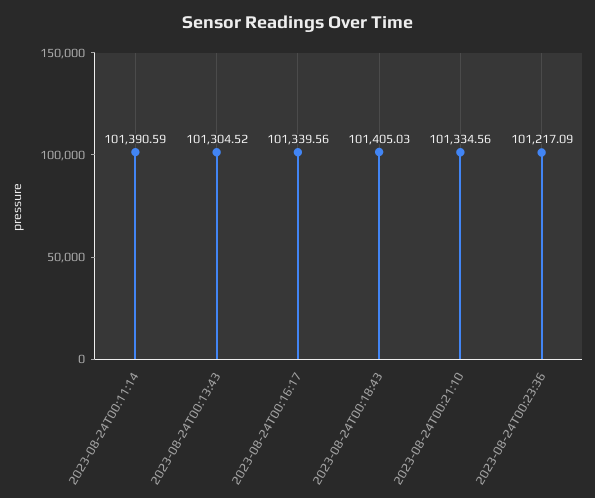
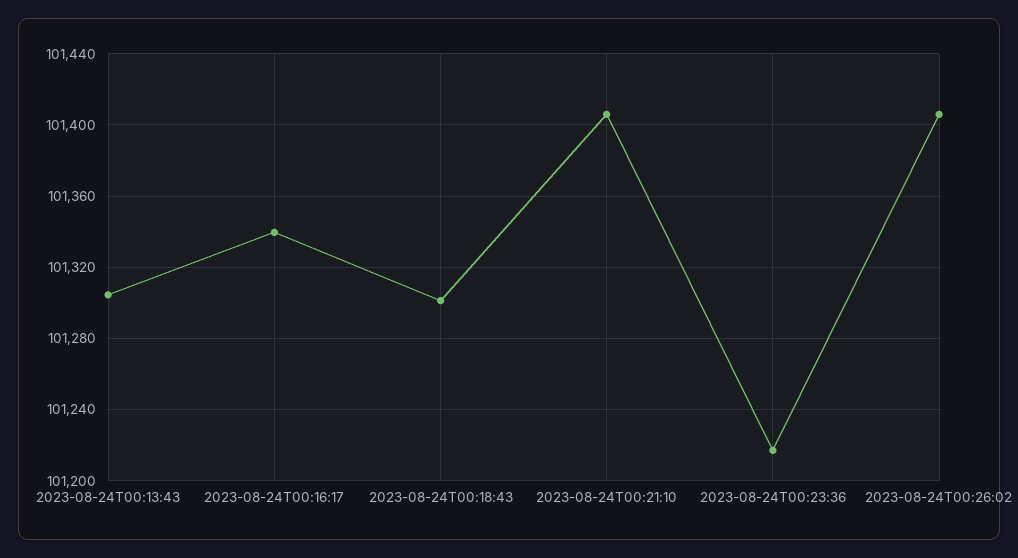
2023-08-24T00:11:14: 101390.59 -> none
2023-08-24T00:18:43: 101405.03 -> 101300
2023-08-24T00:21:10: 101334.56 -> 101405
2023-08-24T00:26:02: none -> 101405

